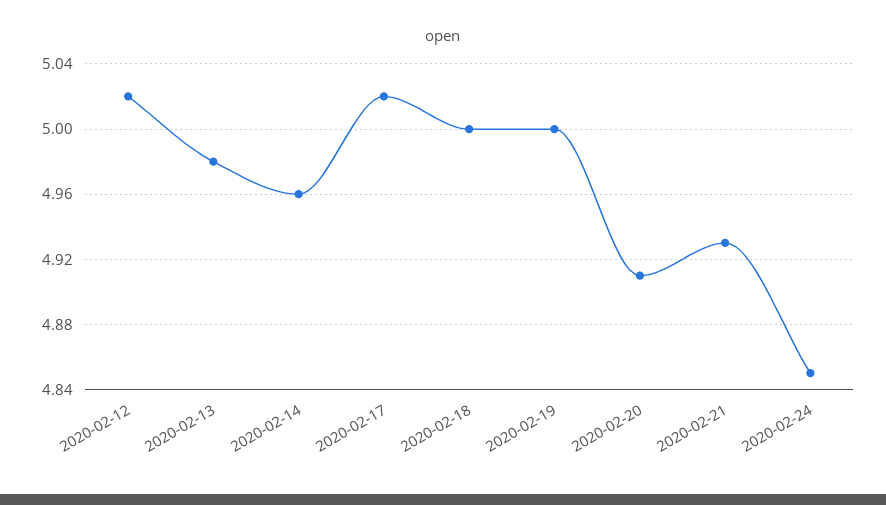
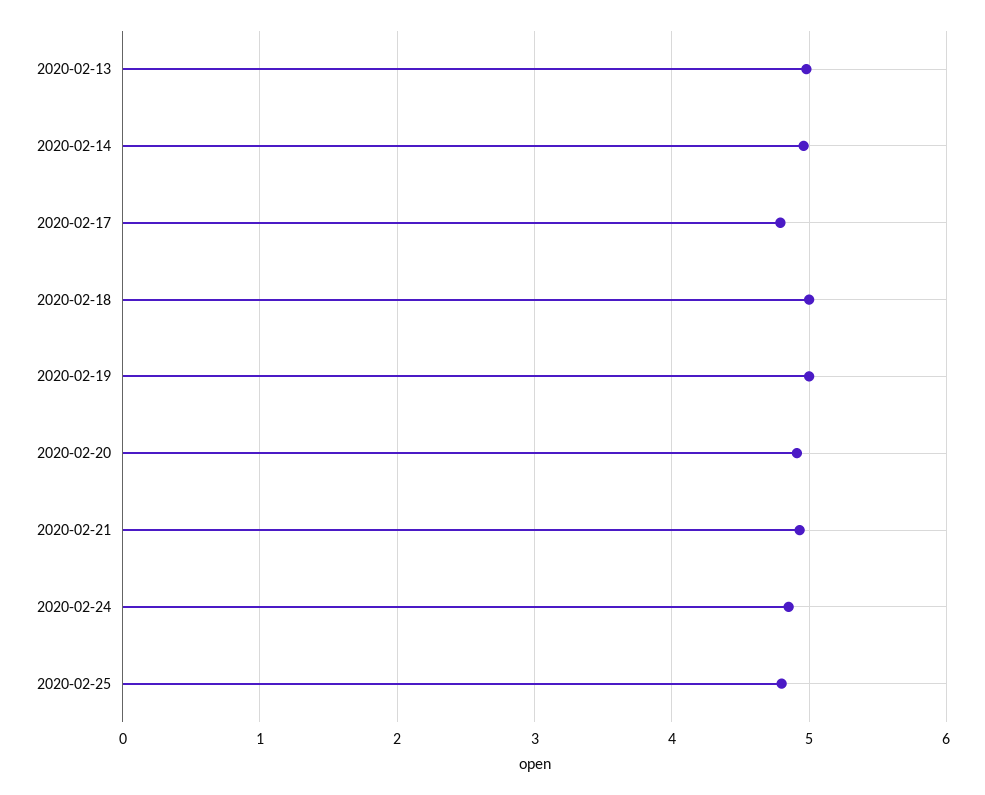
2020-02-12: 5.02 -> none
2020-02-17: 5.02 -> 4.8
2020-02-25: none -> 4.8

